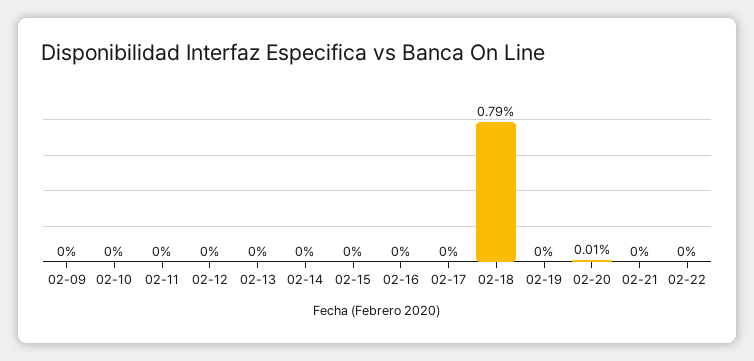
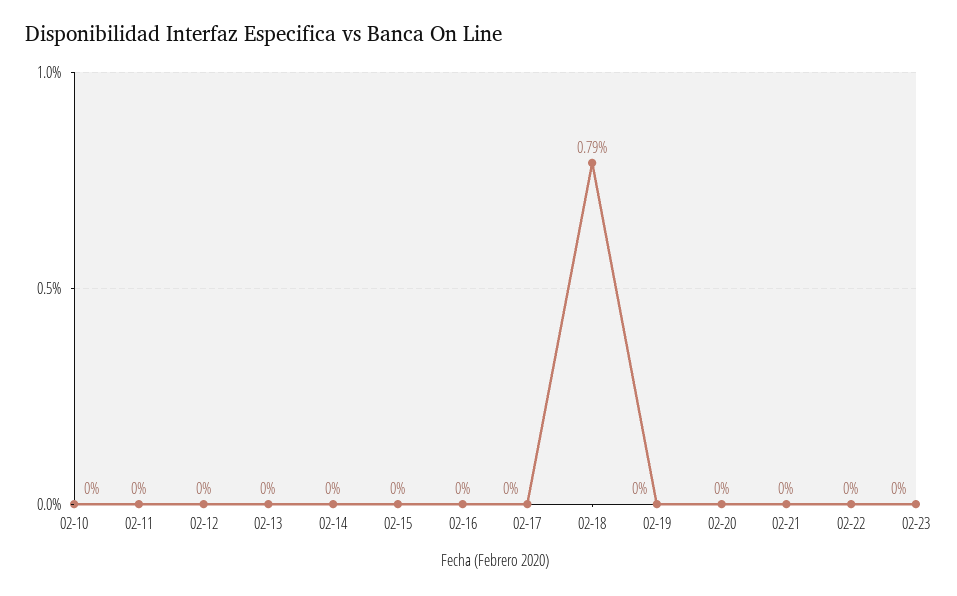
02-09: 0 -> none
02-20: 0.01 -> 0
02-23: none -> 0

